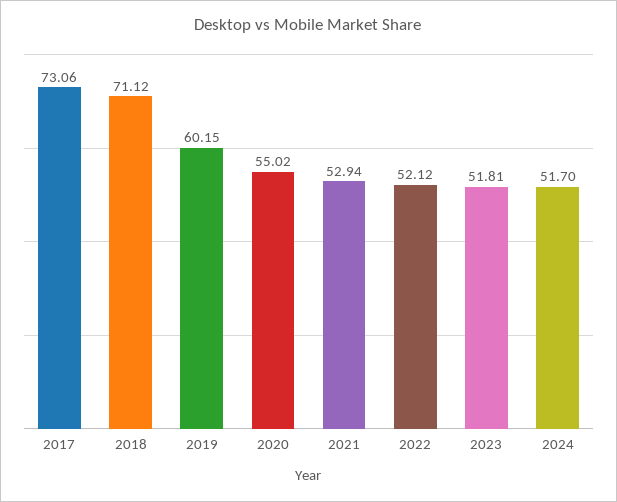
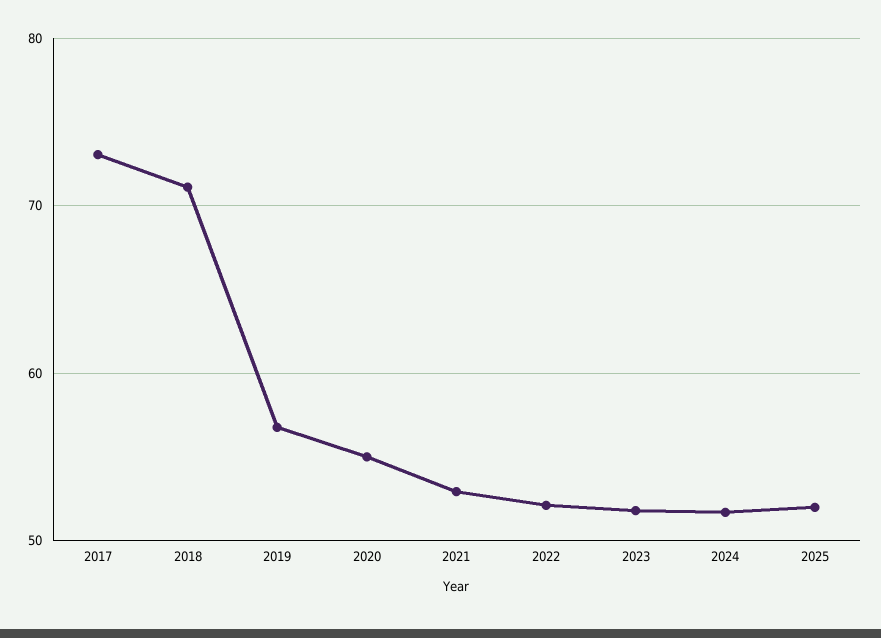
2019: 60.15 -> 57
2025: none -> 52

